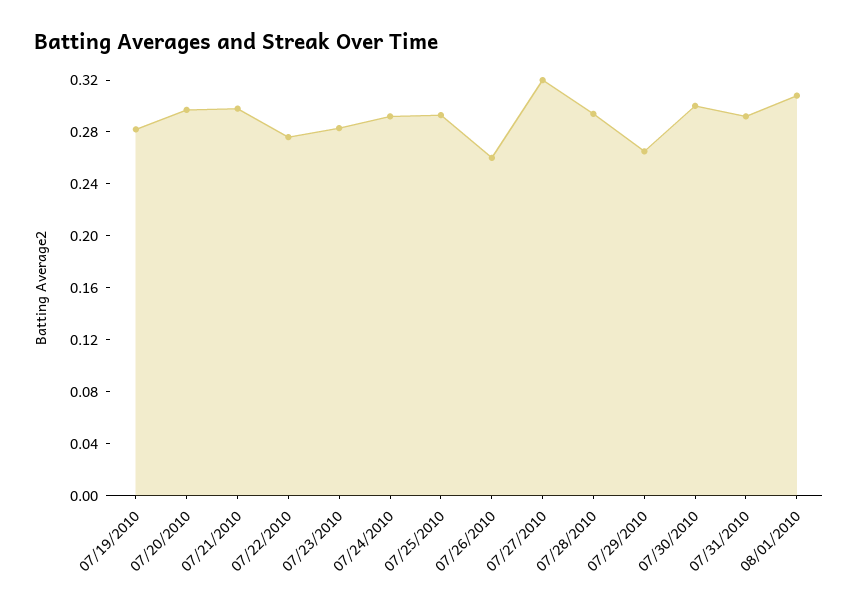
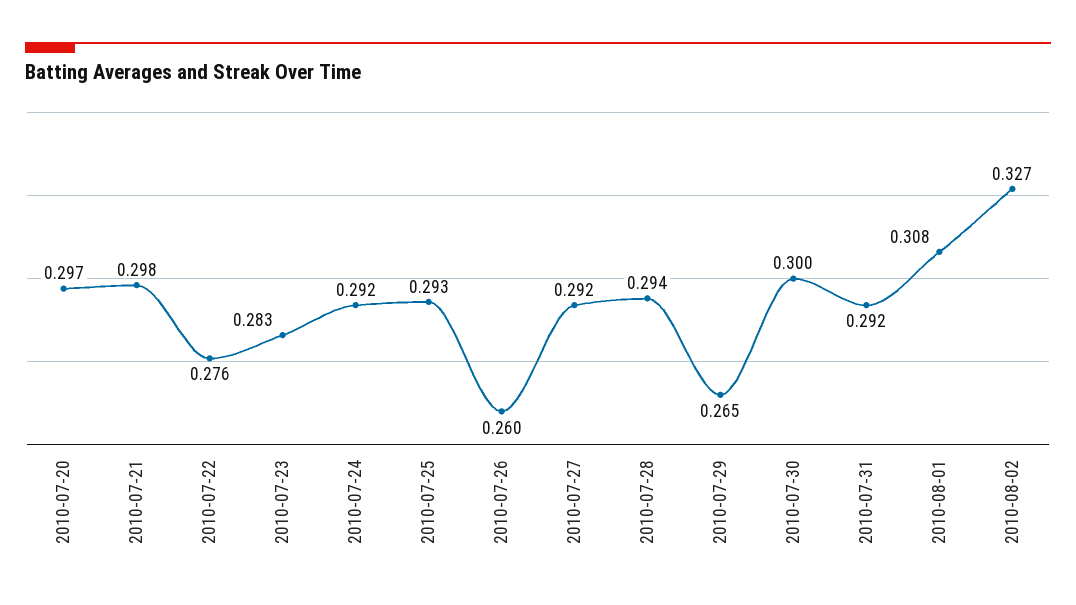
07/19/2010: 0.28 -> none
07/27/2010: 0.32 -> 0.292
2010-08-02: none -> 0.327

